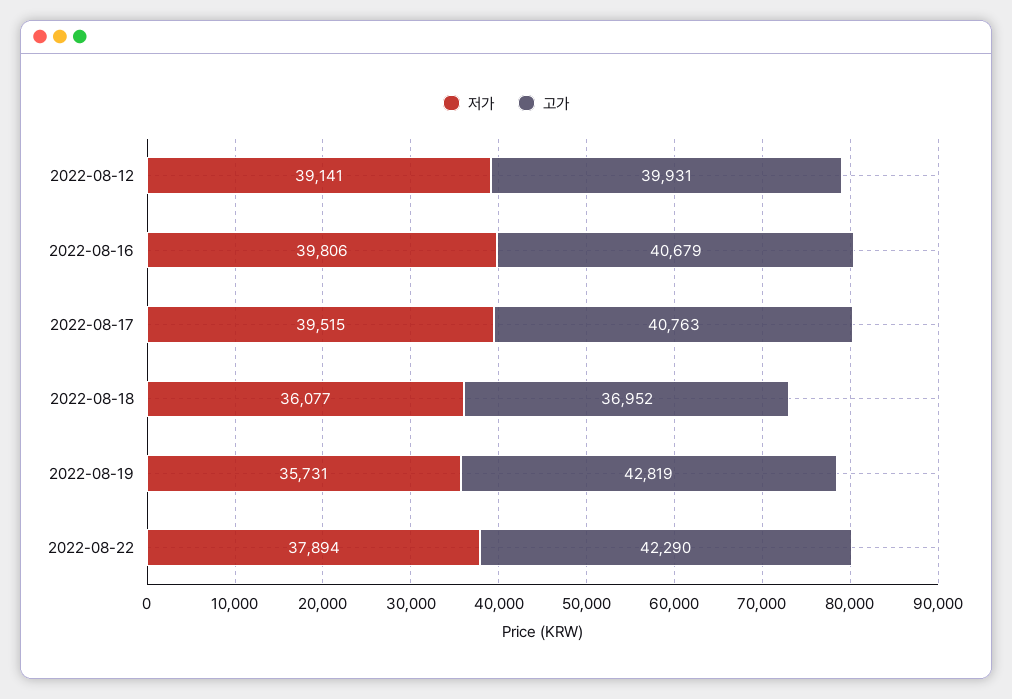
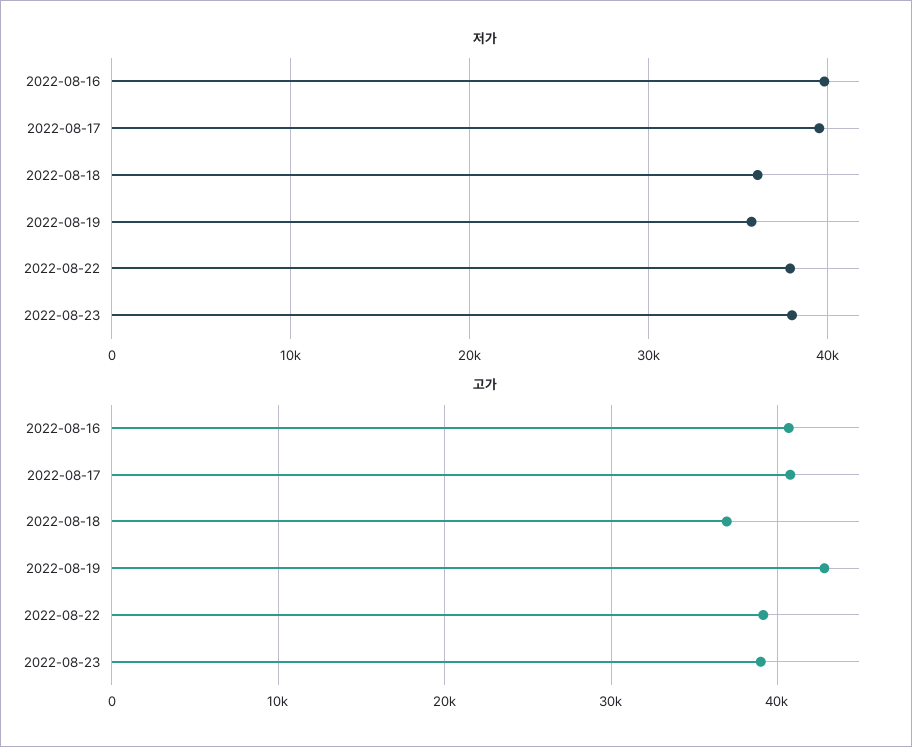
저가, 2022-08-12: 39141 -> none
고가, 2022-08-12: 39931 -> none
고가, 2022-08-22: 42290 -> 39000
저가, 2022-08-23: none -> 38000
고가, 2022-08-23: none -> 39000

